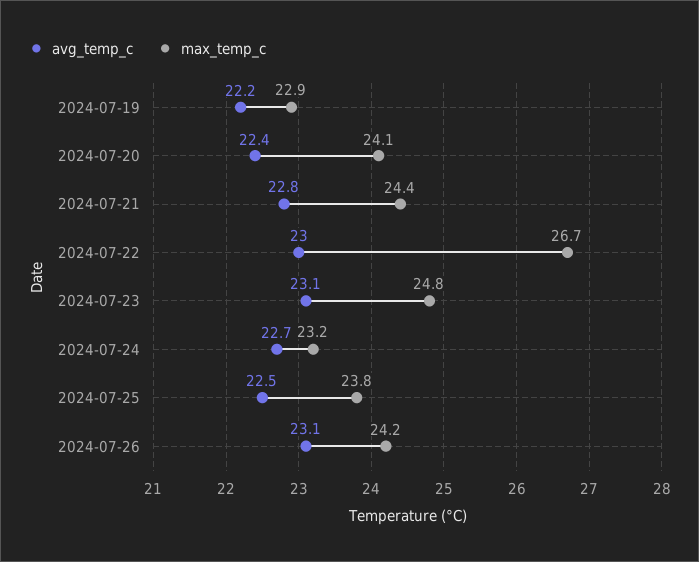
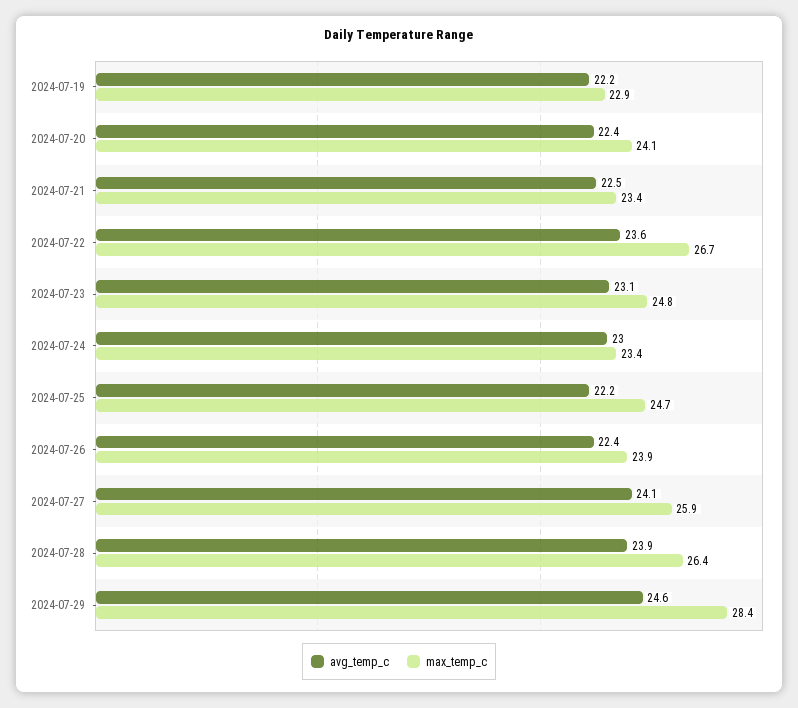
avg_temp_c, 2024-07-21: 22.8 -> 22.5
max_temp_c, 2024-07-21: 24.4 -> 23.4
avg_temp_c, 2024-07-22: 23 -> 23.6
avg_temp_c, 2024-07-24: 22.7 -> 23
max_temp_c, 2024-07-24: 23.2 -> 23.4
avg_temp_c, 2024-07-25: 22.5 -> 22.2
max_temp_c, 2024-07-25: 23.8 -> 24.7
avg_temp_c, 2024-07-26: 23.1 -> 22.4
max_temp_c, 2024-07-26: 24.2 -> 23.9
avg_temp_c, 2024-07-27: none -> 24.1
max_temp_c, 2024-07-27: none -> 25.9
avg_temp_c, 2024-07-28: none -> 23.9
max_temp_c, 2024-07-28: none -> 26.4
avg_temp_c, 2024-07-29: none -> 24.6
max_temp_c, 2024-07-29: none -> 28.4

